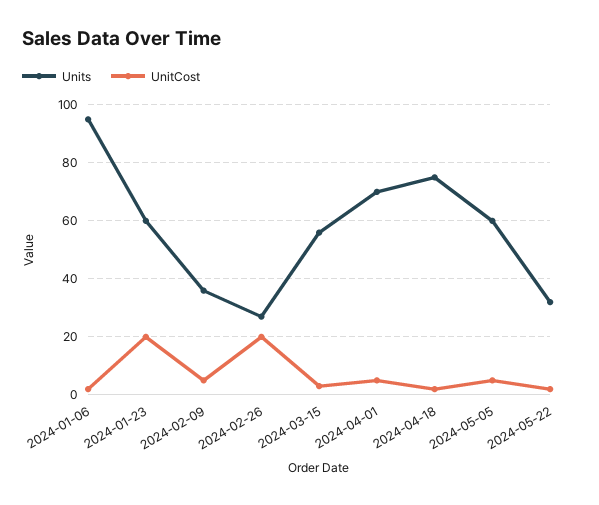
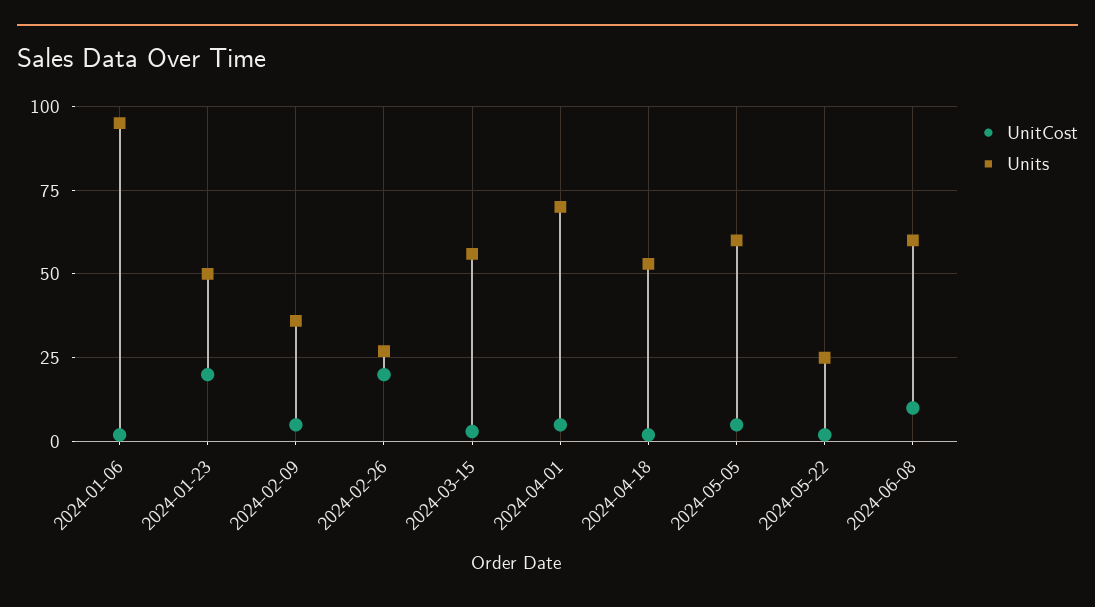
Units, 2024-01-23: 60 -> 50
Units, 2024-04-18: 75 -> 52.5
Units, 2024-05-22: 32.5 -> 25
UnitCost, 2024-06-08: none -> 10
Units, 2024-06-08: none -> 60

